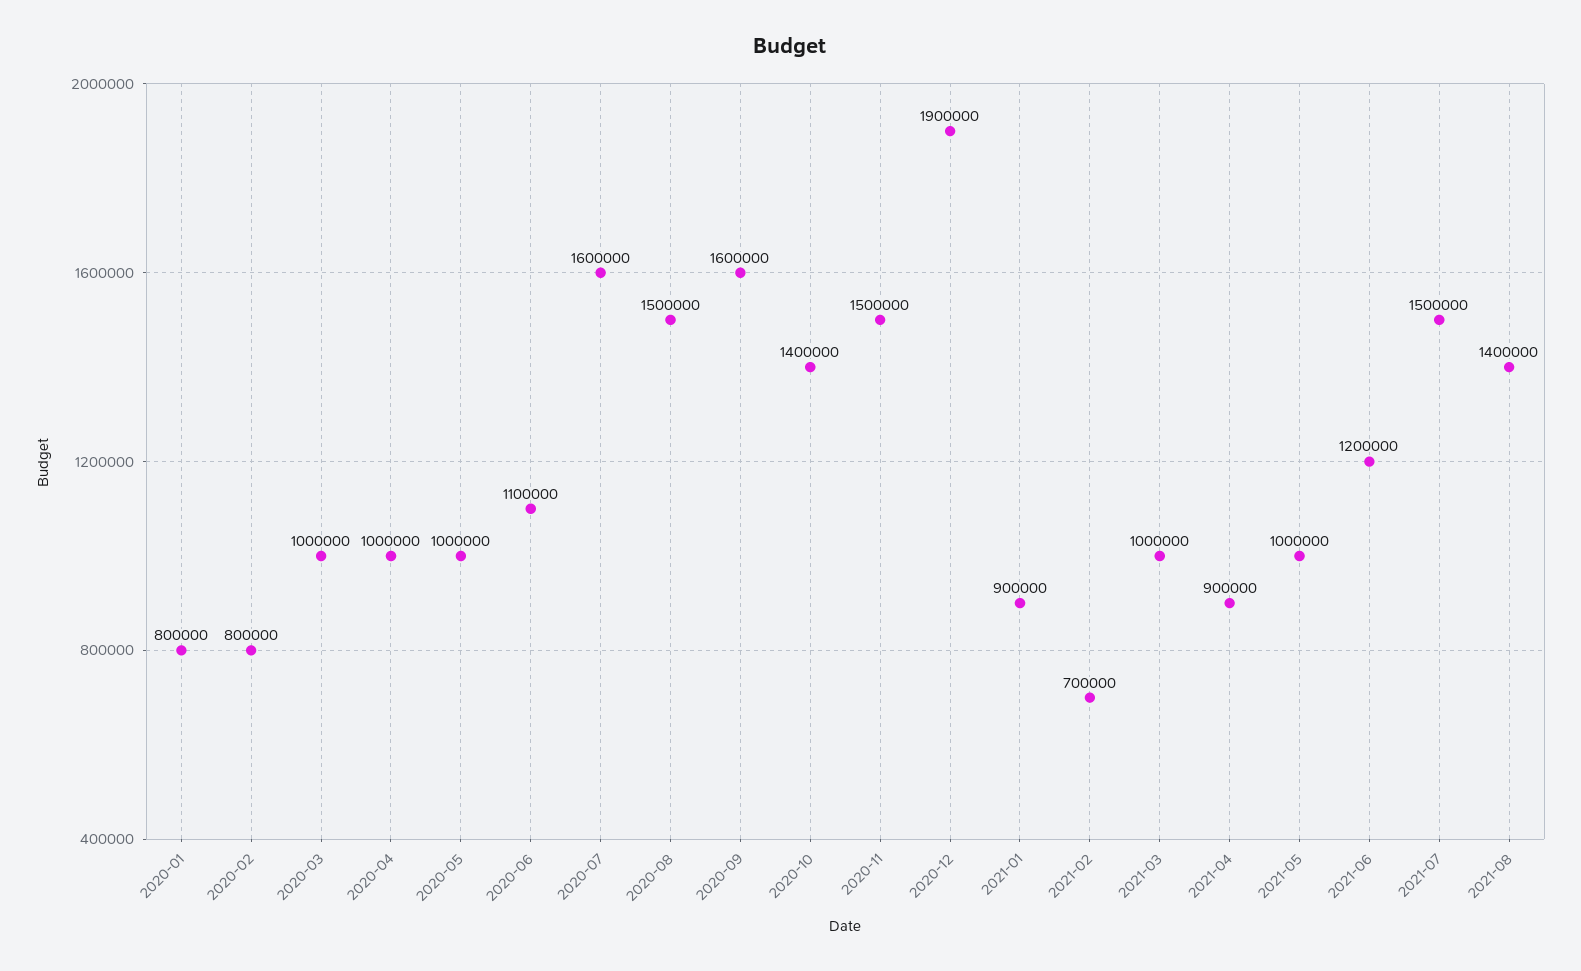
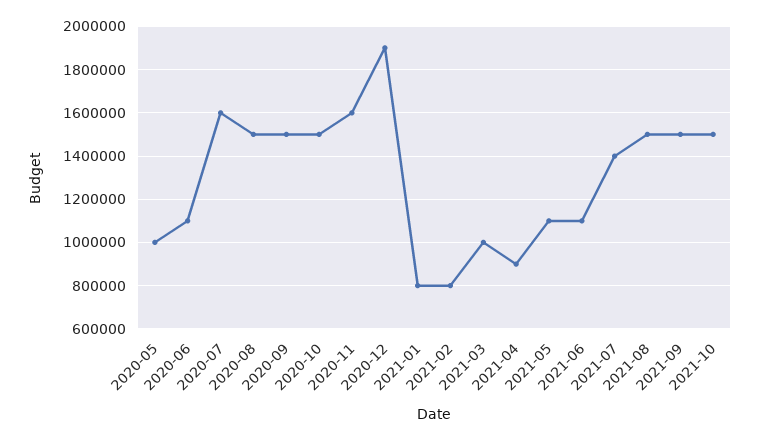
2020-01: 800000 -> none
2020-02: 800000 -> none
2020-03: 1000000 -> none
2020-04: 1000000 -> none
2020-09: 1600000 -> 1500000
2020-10: 1400000 -> 1500000
2020-11: 1500000 -> 1600000
2021-01: 900000 -> 800000
2021-02: 700000 -> 800000
2021-05: 1000000 -> 1100000
2021-06: 1200000 -> 1100000
2021-07: 1500000 -> 1400000
2021-08: 1400000 -> 1500000
2021-09: none -> 1500000
2021-10: none -> 1500000

